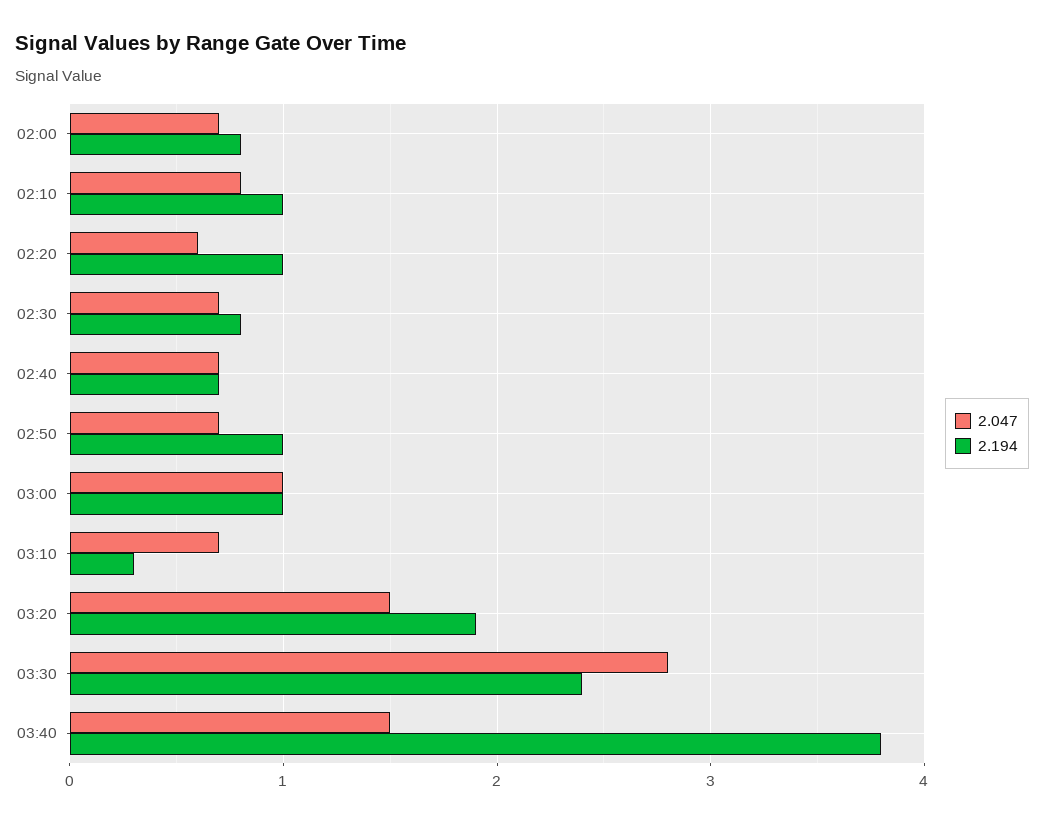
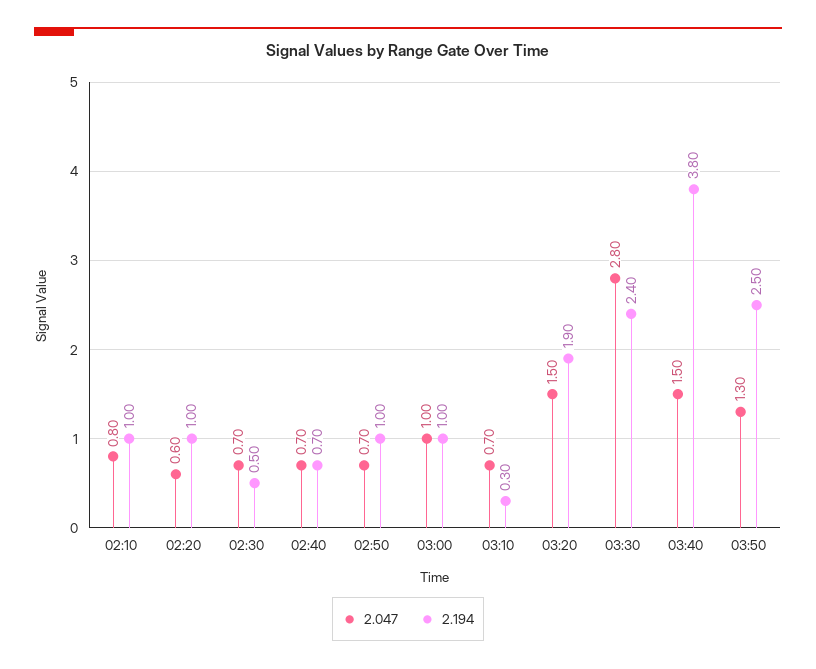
2.047, 02:00: 0.7 -> none
2.194, 02:00: 0.8 -> none
2.194, 02:30: 0.8 -> 0.5
2.047, 03:50: none -> 1.3
2.194, 03:50: none -> 2.5

